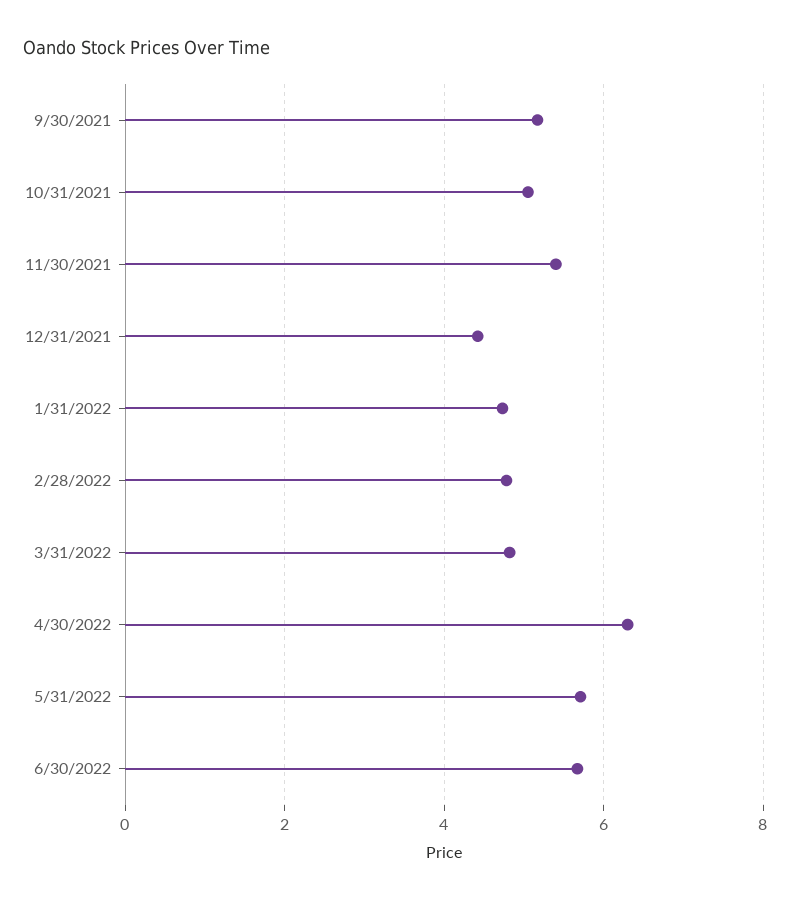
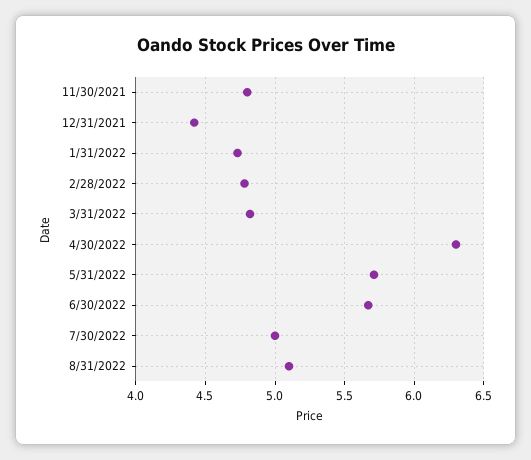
9/30/2021: 5.2 -> none
10/31/2021: 5 -> none
11/30/2021: 5.4 -> 4.8
7/30/2022: none -> 5
8/31/2022: none -> 5.1

